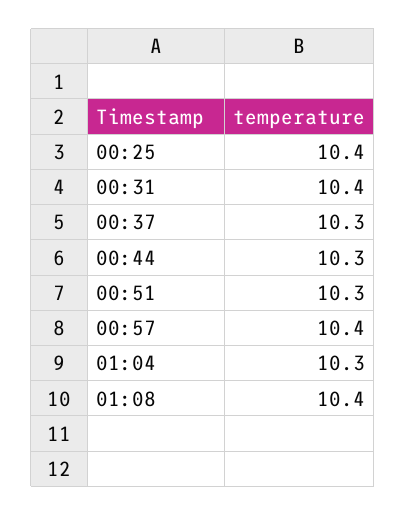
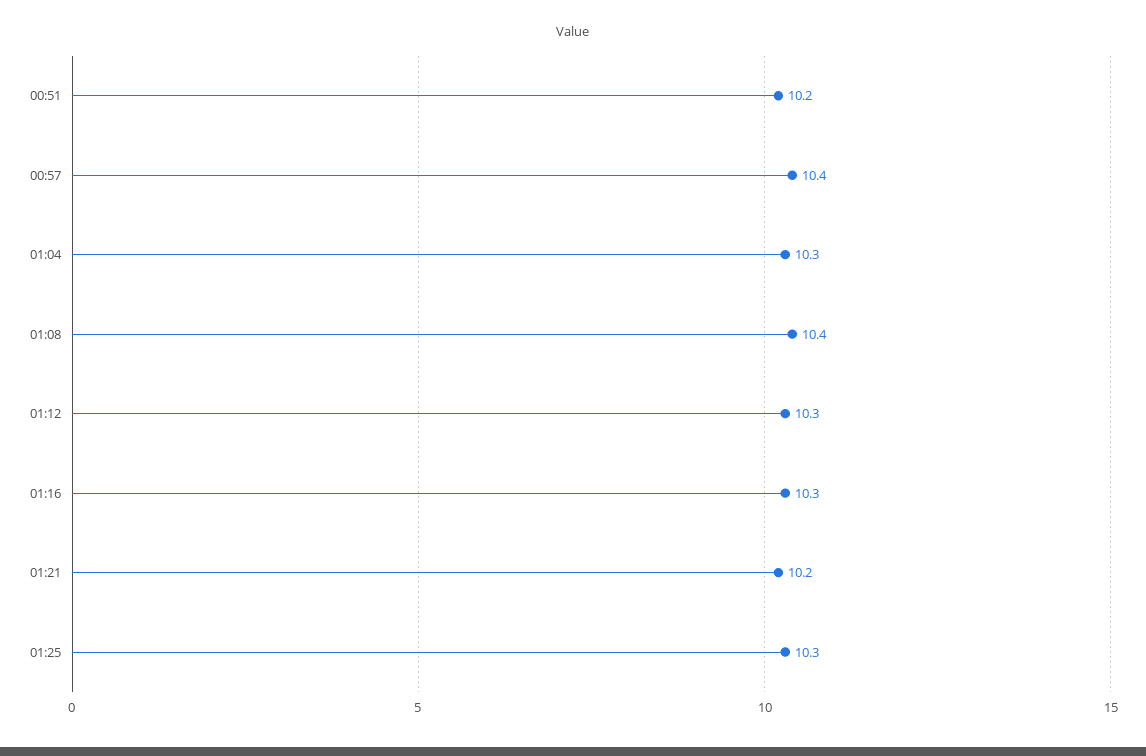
00:25: 10.4 -> none
00:31: 10.4 -> none
00:37: 10.3 -> none
00:44: 10.3 -> none
00:51: 10.3 -> 10.2
01:12: none -> 10.3
01:16: none -> 10.3
01:21: none -> 10.2
01:25: none -> 10.3

